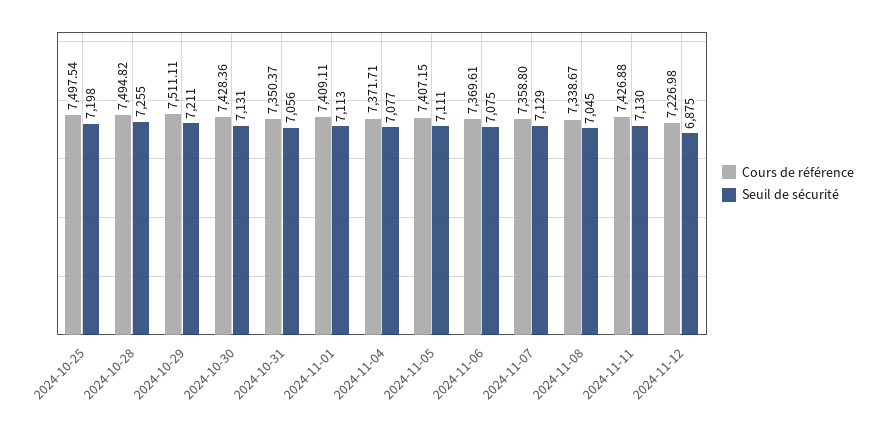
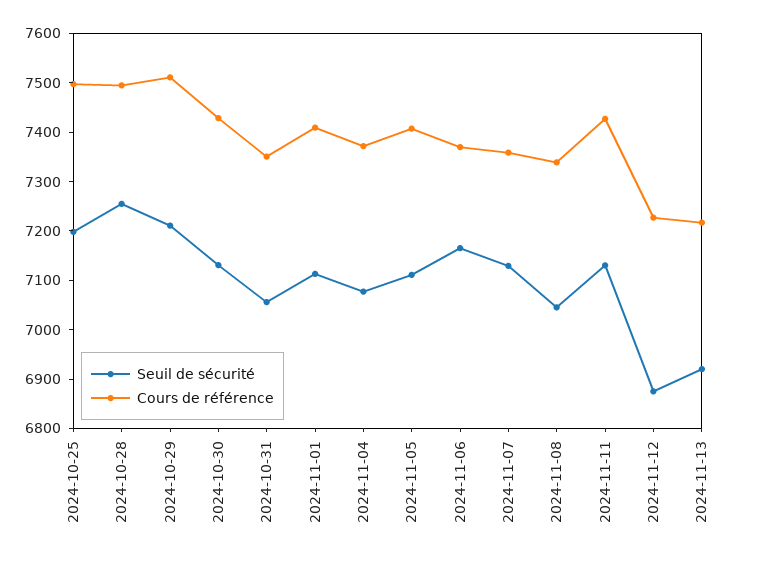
Seuil de sécurité, 2024-11-06: 7075 -> 7160
Seuil de sécurité, 2024-11-13: none -> 6920
Cours de référence, 2024-11-13: none -> 7220

